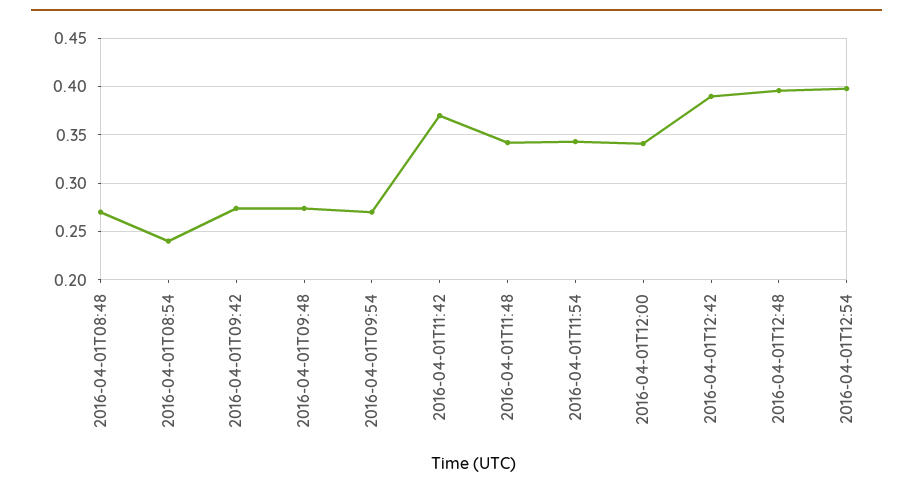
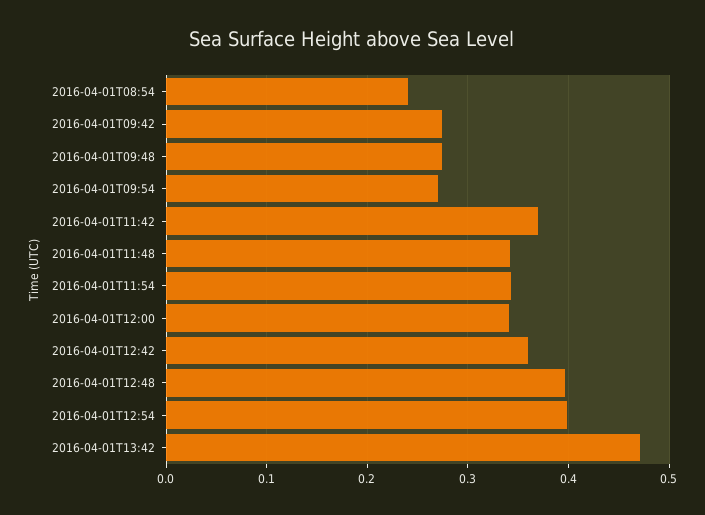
2016-04-01T08:48: 0.27 -> none
2016-04-01T12:42: 0.39 -> 0.36
2016-04-01T13:42: none -> 0.47

